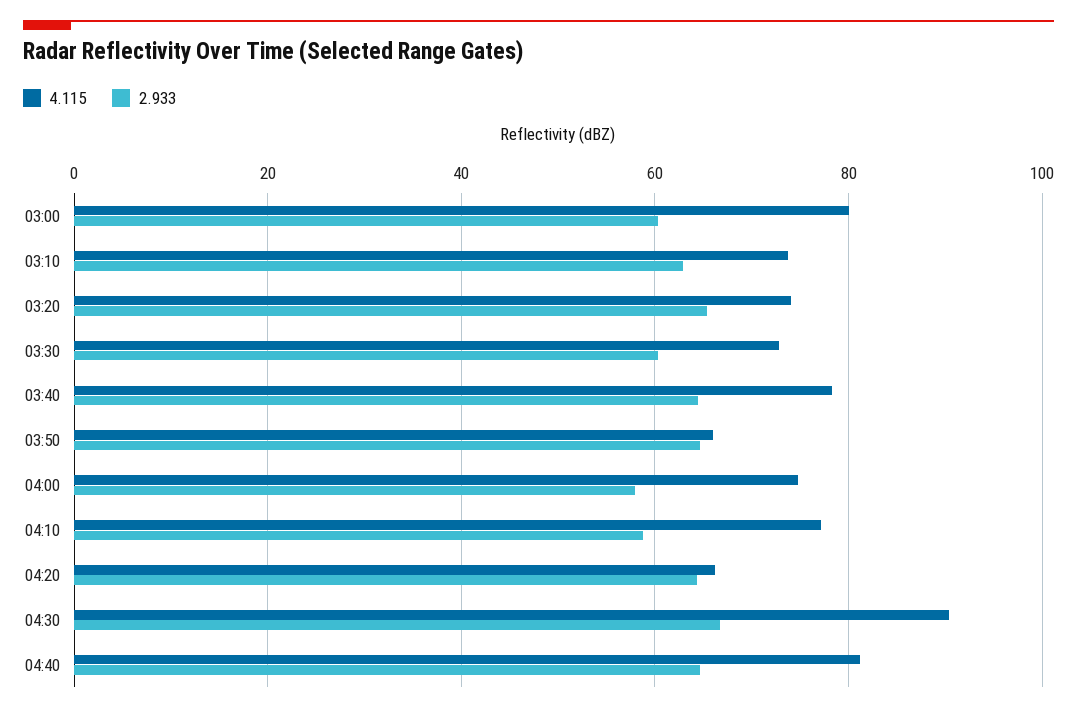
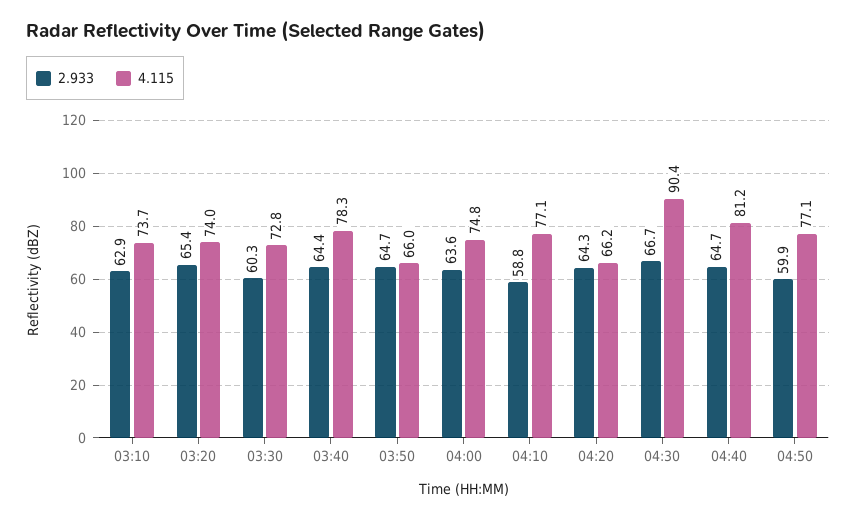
4.115, 03:00: 80 -> none
2.933, 03:00: 60 -> none
2.933, 04:00: 58 -> 63.6
2.933, 04:50: none -> 59.9
4.115, 04:50: none -> 77.1

